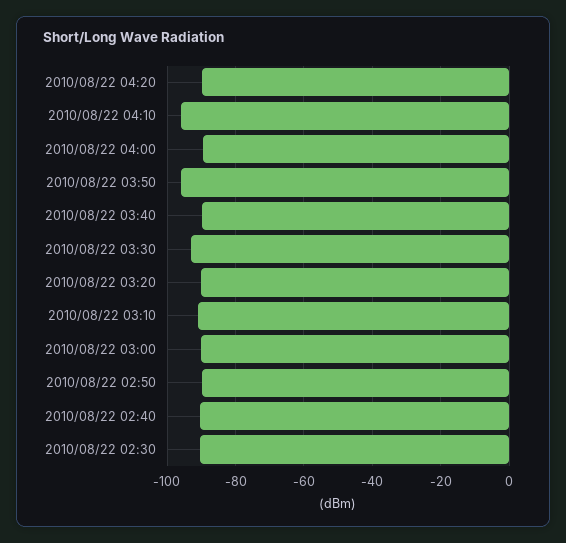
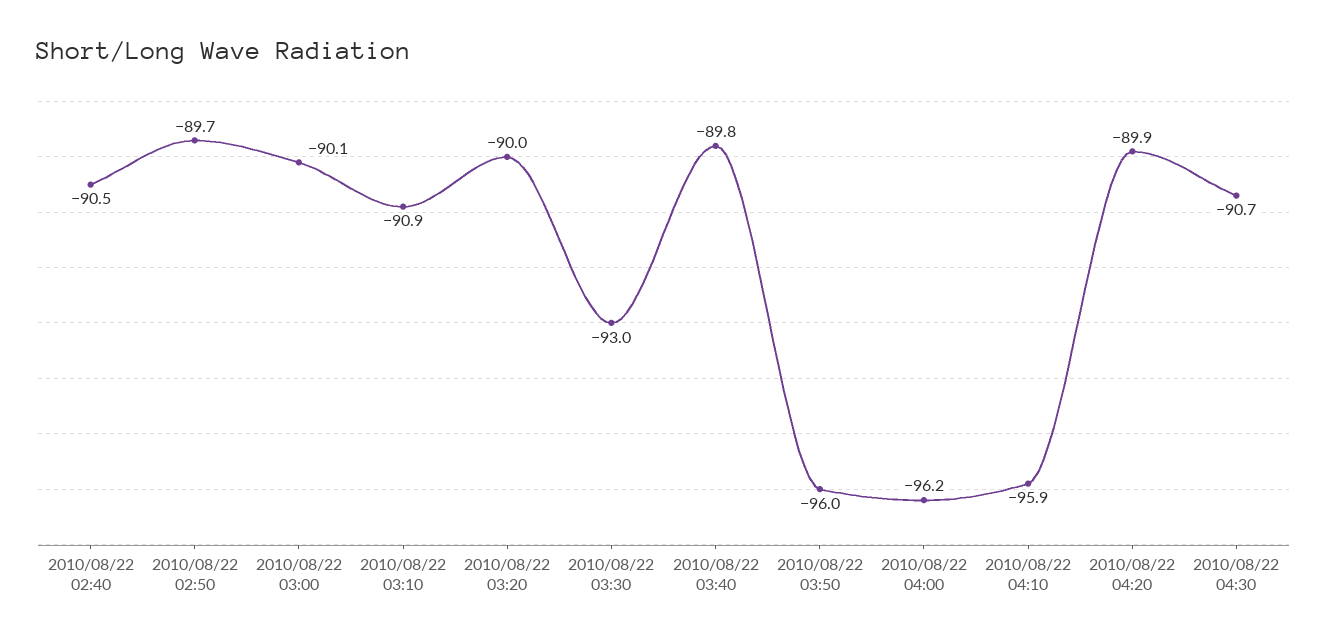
2010/08/22 04:00: -90 -> -96.2
2010/08/22 02:30: -90 -> none
2010/08/22 04:30: none -> -90.7

